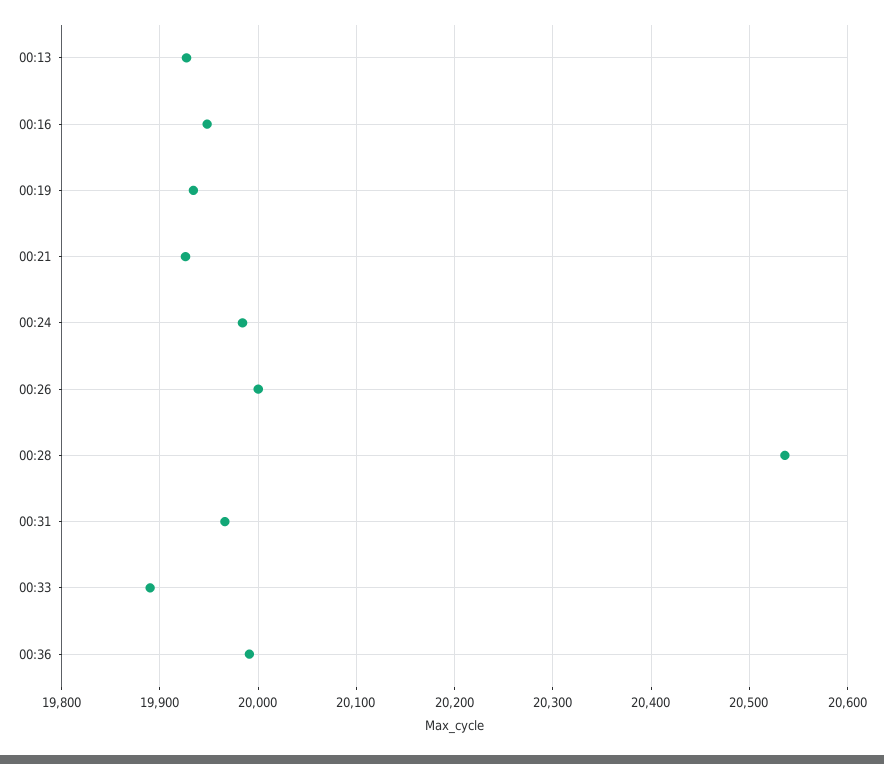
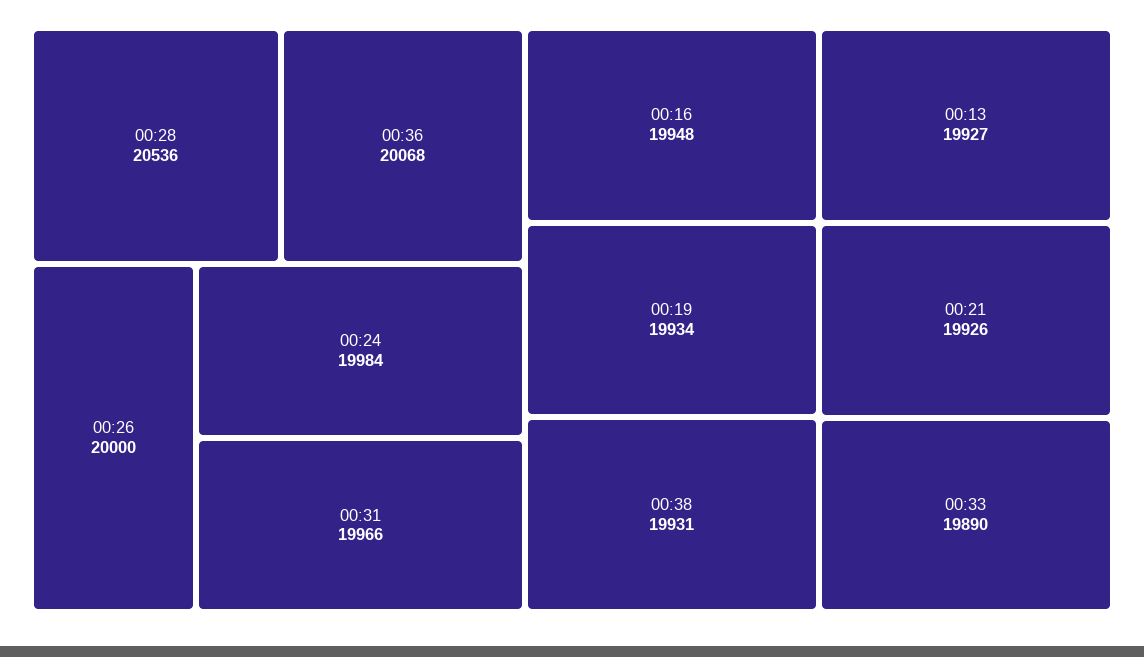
00:36: 19990 -> 20068
00:38: none -> 19931

